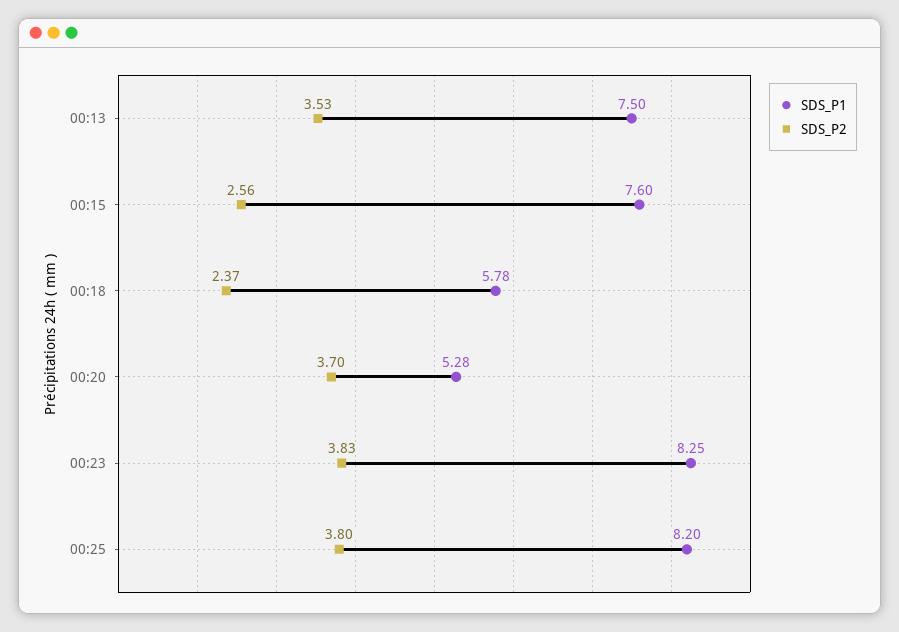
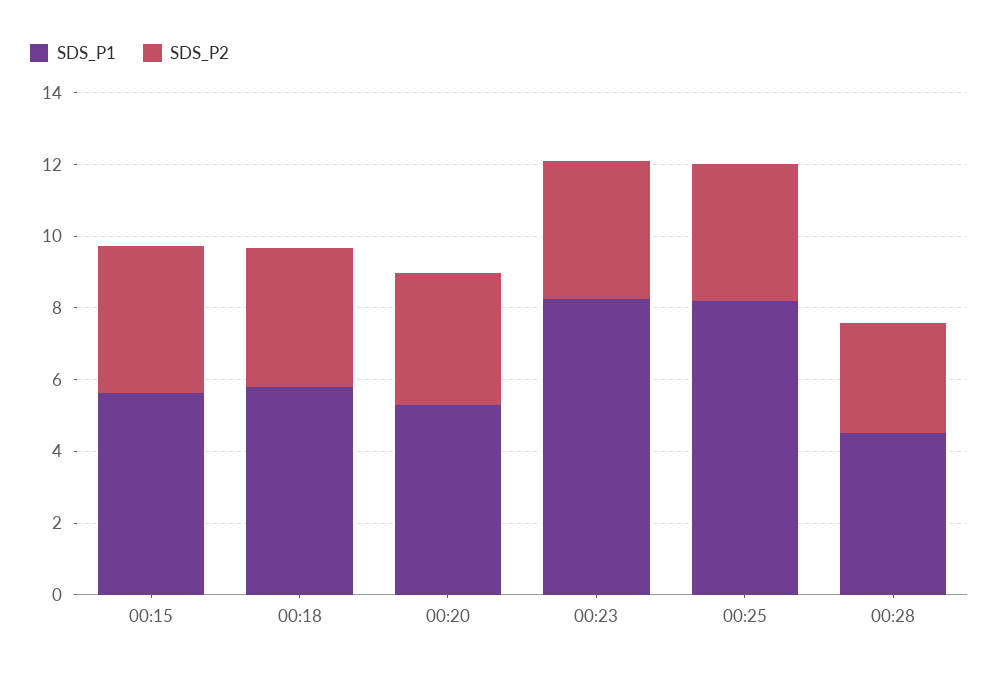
SDS_P1, 00:13: 7.5 -> none
SDS_P2, 00:13: 3.53 -> none
SDS_P1, 00:15: 7.6 -> 5.5
SDS_P2, 00:15: 2.56 -> 4
SDS_P2, 00:18: 2.37 -> 4
SDS_P1, 00:28: none -> 4.5
SDS_P2, 00:28: none -> 3

